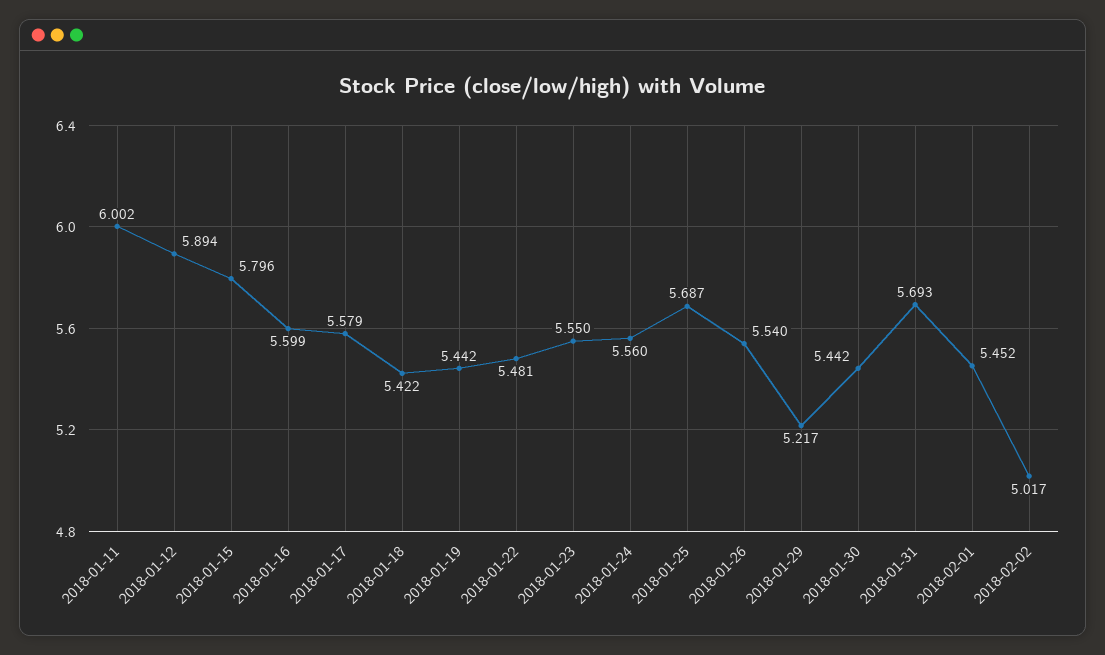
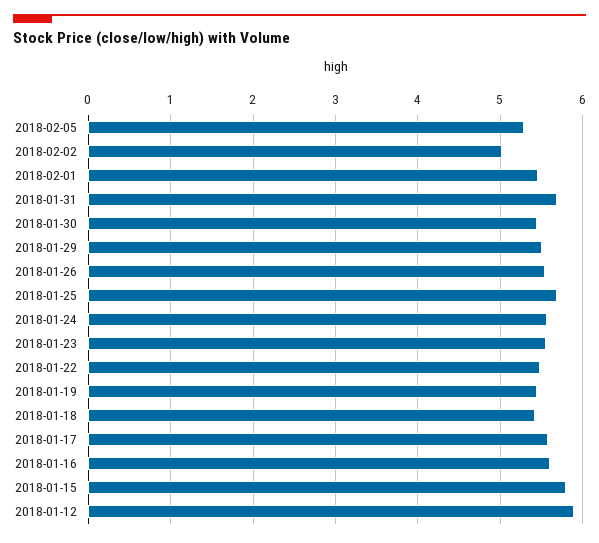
2018-01-11: 6.002 -> none
2018-01-29: 5.217 -> 5.5
2018-02-05: none -> 5.3

